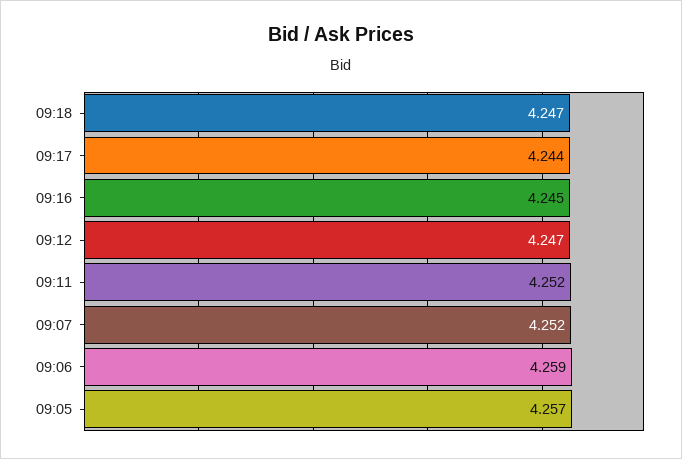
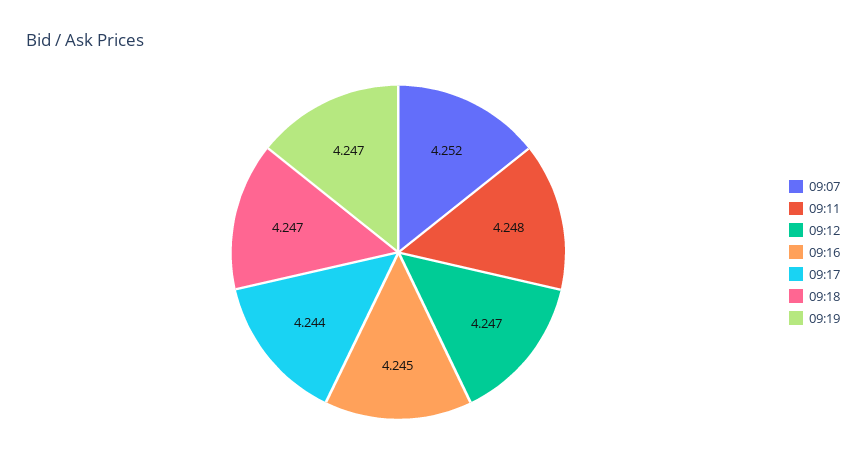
09:11: 4.252 -> 4.248
09:06: 4.259 -> none
09:05: 4.257 -> none
09:19: none -> 4.247

